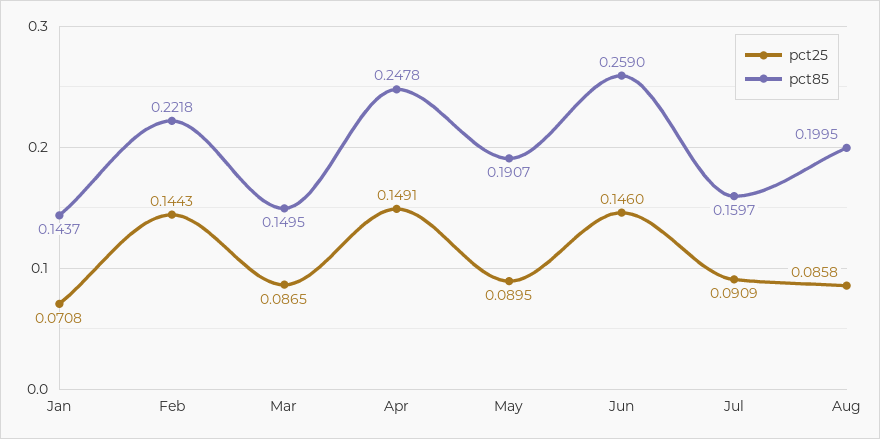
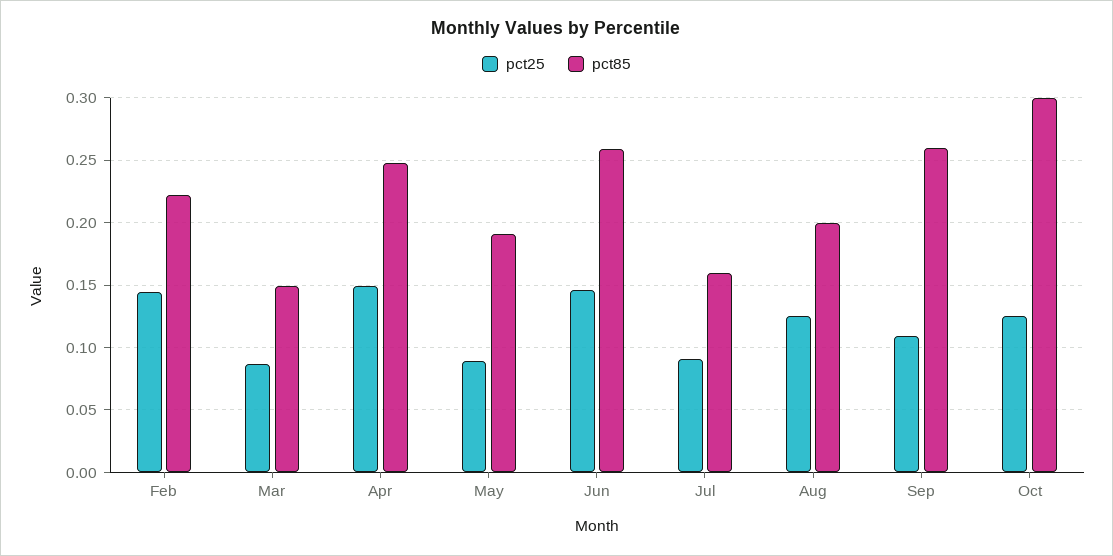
pct25, Jan: 0.0708 -> none
pct85, Jan: 0.1437 -> none
pct25, Aug: 0.0858 -> 0.125
pct25, Sep: none -> 0.11
pct85, Sep: none -> 0.26
pct25, Oct: none -> 0.125
pct85, Oct: none -> 0.3

